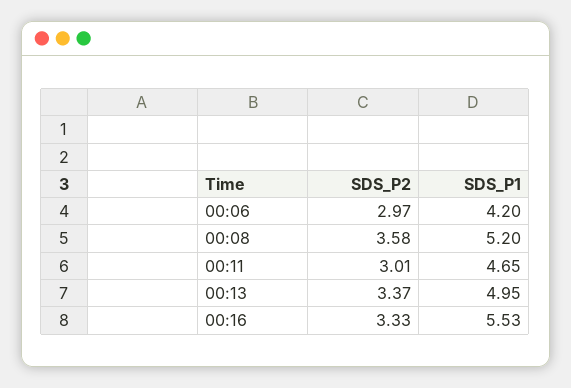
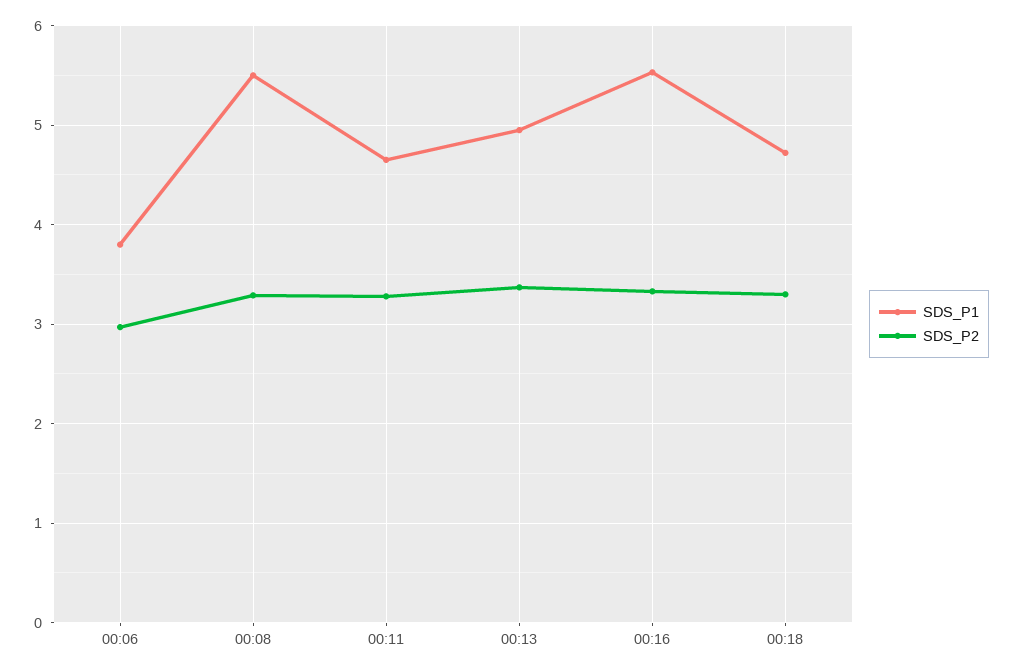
SDS_P1, 00:06: 4.2 -> 3.8
SDS_P2, 00:08: 3.58 -> 3.3
SDS_P1, 00:08: 5.2 -> 5.5
SDS_P2, 00:11: 3.01 -> 3.3
SDS_P1, 00:18: none -> 4.7
SDS_P2, 00:18: none -> 3.3

